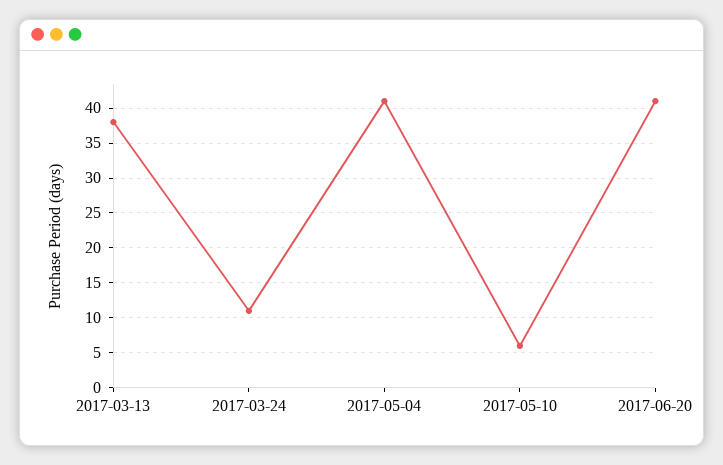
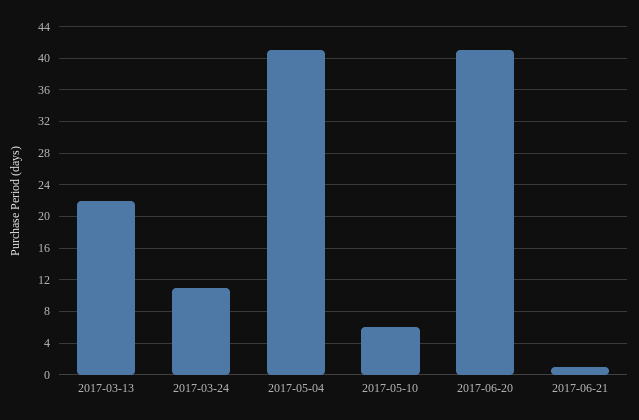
2017-03-13: 38 -> 22
2017-06-21: none -> 1

